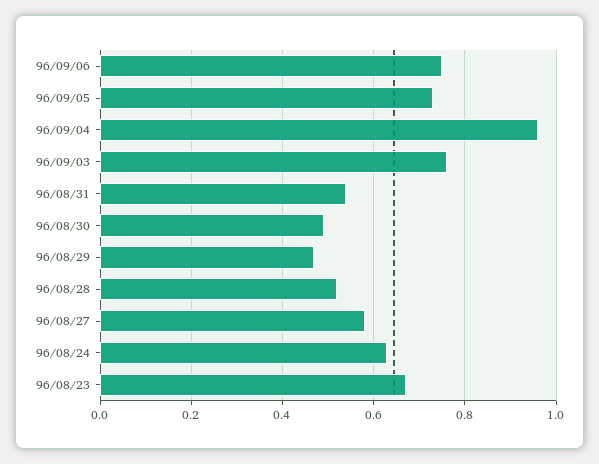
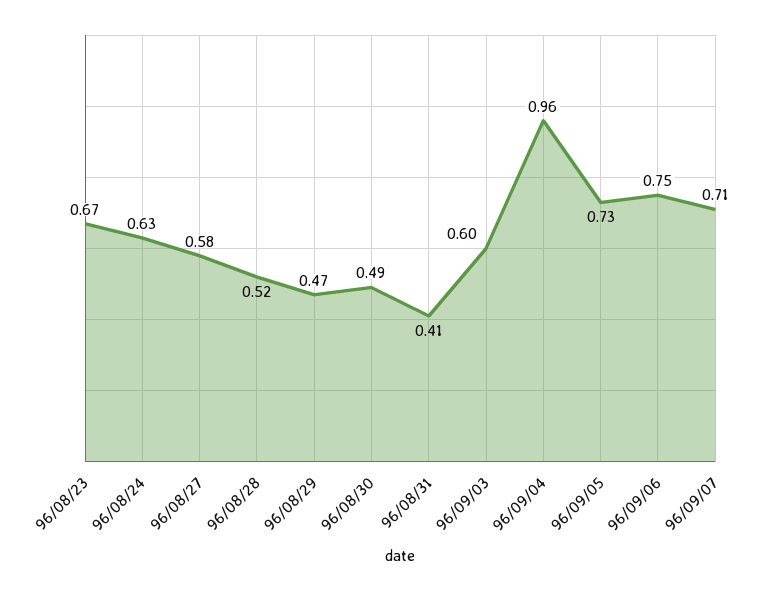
96/09/03: 0.75 -> 0.6
96/08/31: 0.55 -> 0.41
96/09/07: none -> 0.71

